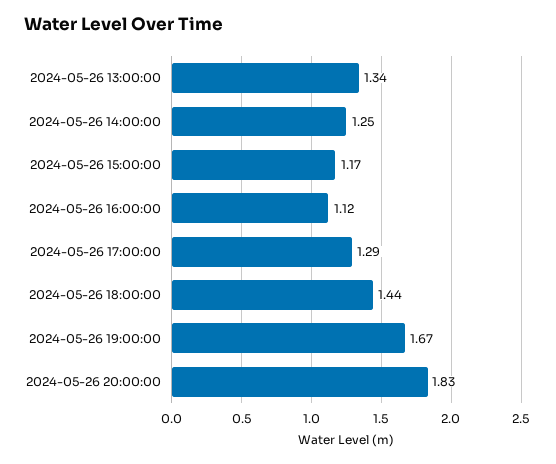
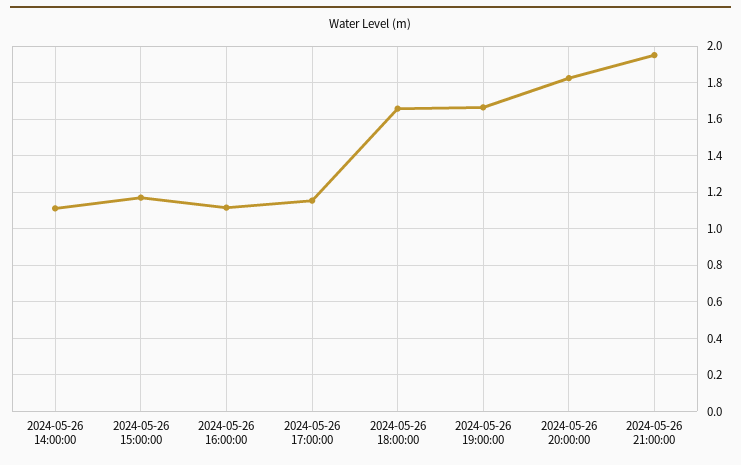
2024-05-26 13:00:00: 1.34 -> none
2024-05-26 14:00:00: 1.25 -> 1.1
2024-05-26 17:00:00: 1.29 -> 1.15
2024-05-26 18:00:00: 1.44 -> 1.65
2024-05-26 21:00:00: none -> 1.95

